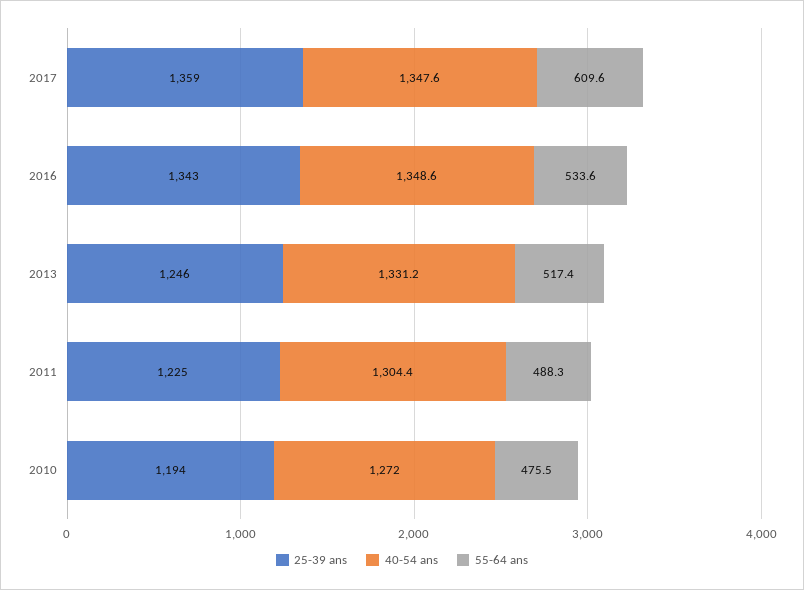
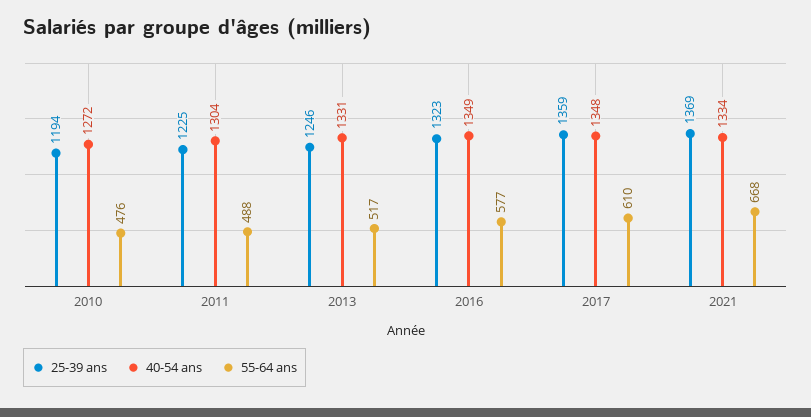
25-39 ans, 2016: 1343 -> 1323
55-64 ans, 2016: 533.6 -> 577
25-39 ans, 2021: none -> 1369
40-54 ans, 2021: none -> 1334
55-64 ans, 2021: none -> 668

